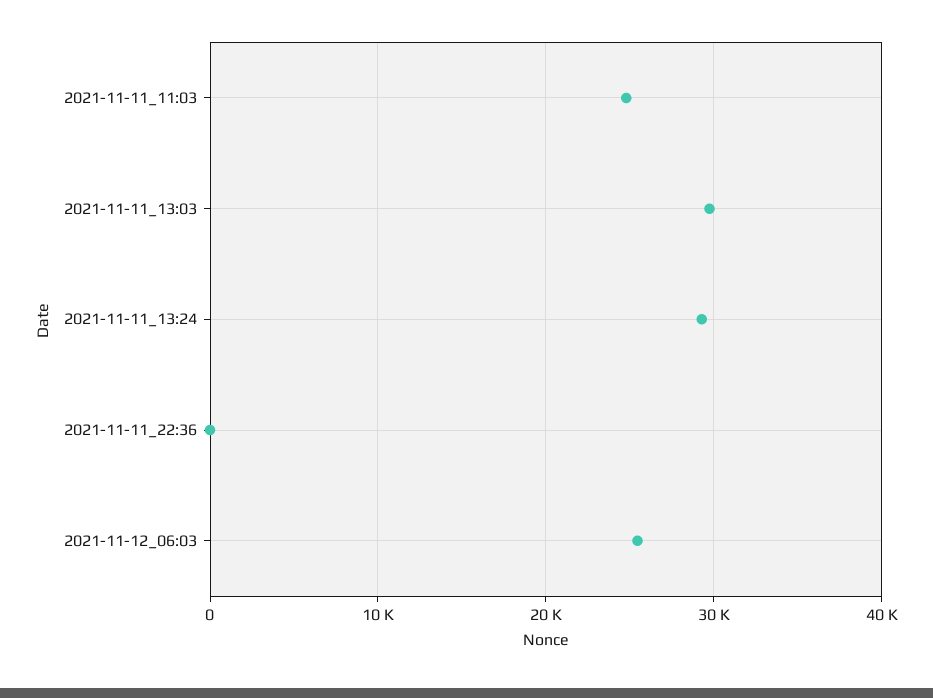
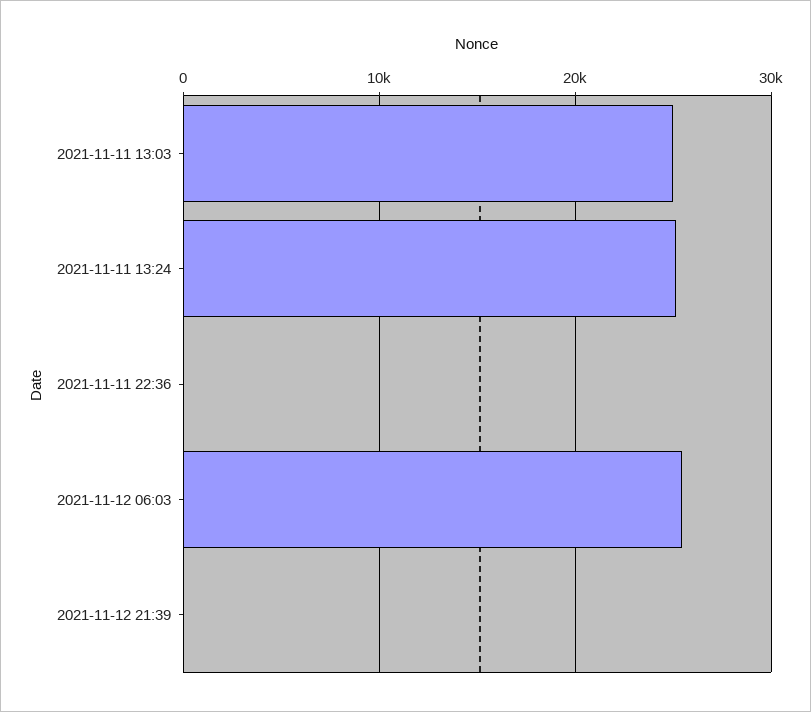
2021-11-11_11:03: 25000 -> none
2021-11-11_13:03: 30000 -> 25000
2021-11-11_13:24: 29000 -> 25000
2021-11-12 21:39: none -> 0

